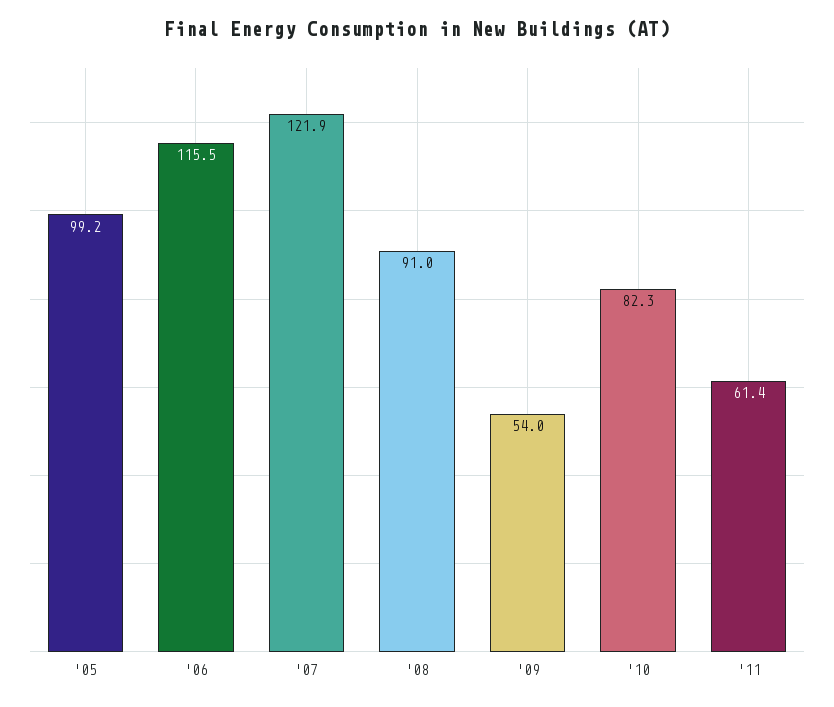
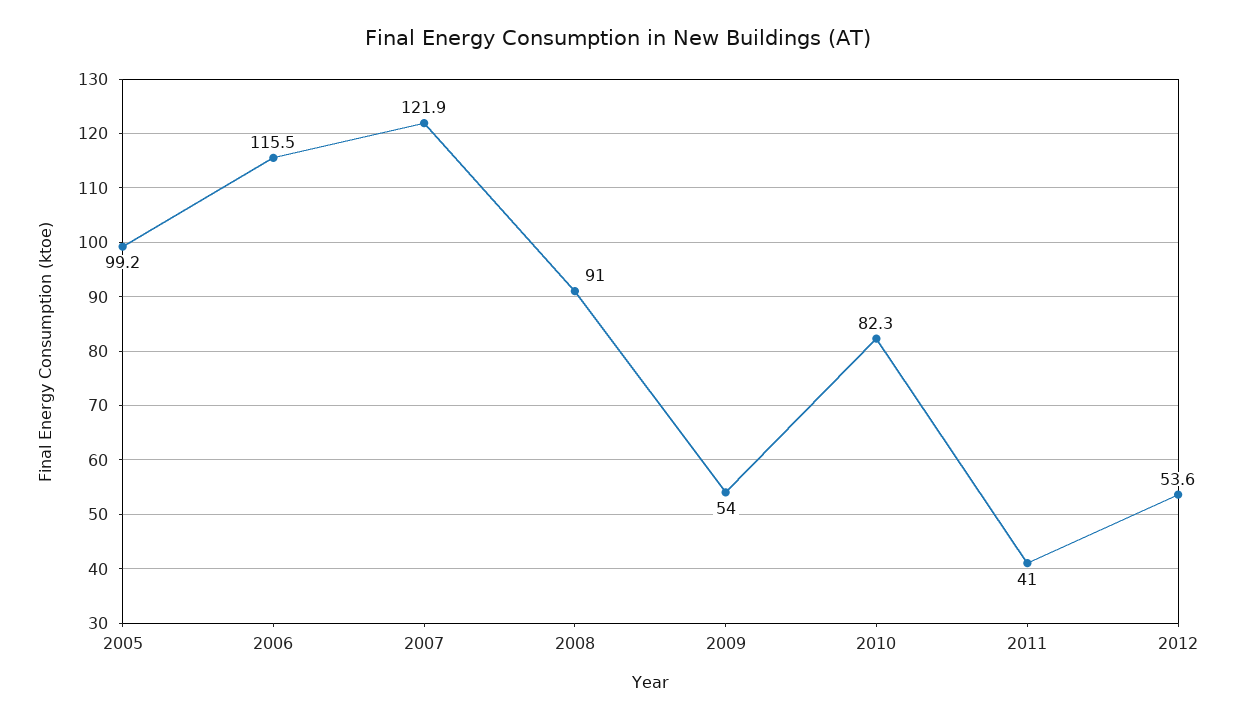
'11: 61.4 -> 41
2012: none -> 53.6

